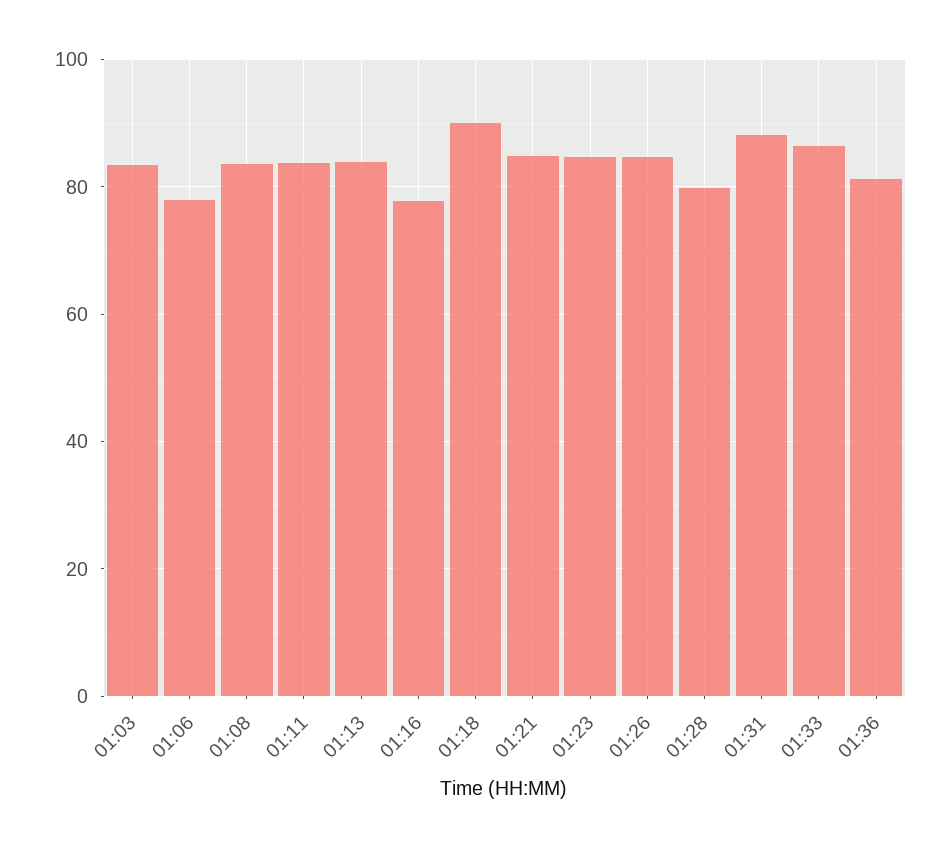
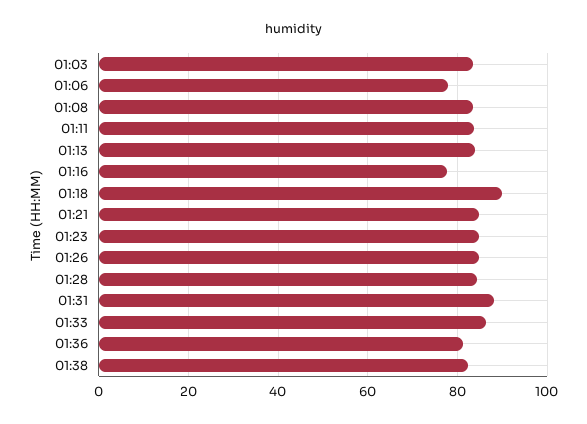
01:28: 80 -> 84
01:38: none -> 82

